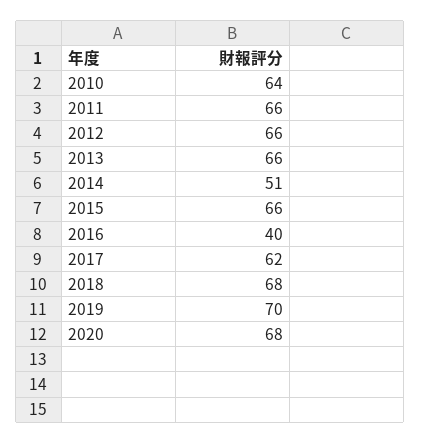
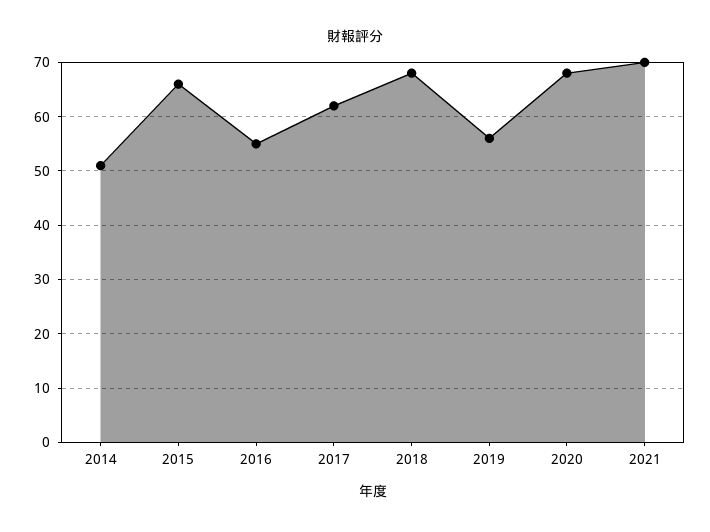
2010: 64 -> none
2011: 66 -> none
2012: 66 -> none
2013: 66 -> none
2016: 40 -> 55
2019: 70 -> 55
2021: none -> 70

